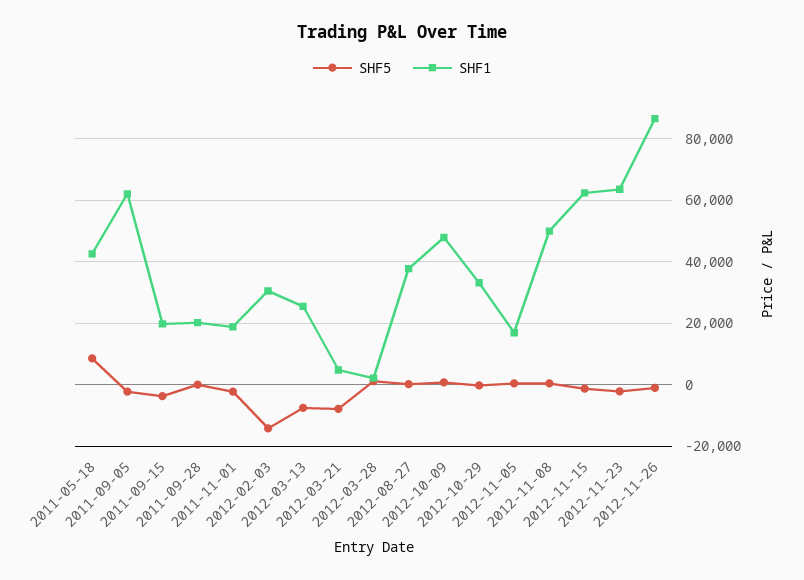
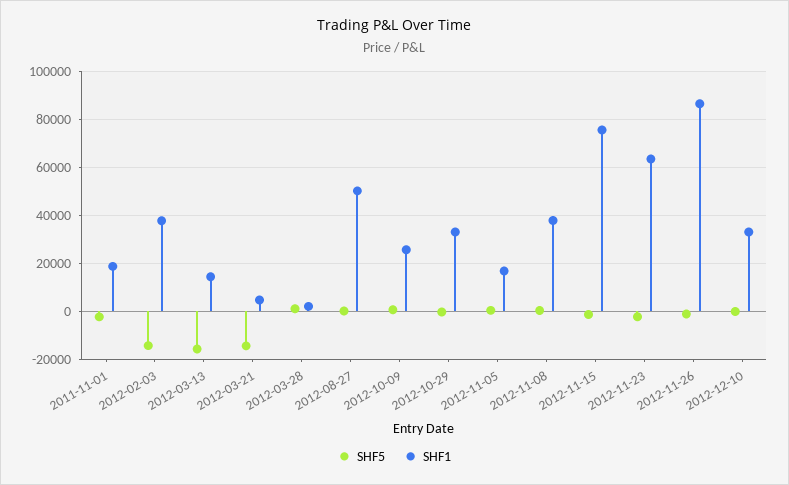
SHF5, 2011-05-18: 8000 -> none
SHF1, 2011-05-18: 42000 -> none
SHF5, 2011-09-05: -2000 -> none
SHF1, 2011-09-05: 62000 -> none
SHF5, 2011-09-15: -4000 -> none
SHF1, 2011-09-15: 20000 -> none
SHF5, 2011-09-28: 0 -> none
SHF1, 2011-09-28: 20000 -> none
SHF1, 2012-02-03: 30000 -> 37500
SHF5, 2012-03-13: -8000 -> -15000
SHF1, 2012-03-13: 26000 -> 15000
SHF5, 2012-03-21: -8000 -> -15000
SHF1, 2012-08-27: 38000 -> 50000
SHF1, 2012-10-09: 48000 -> 25000
SHF1, 2012-11-08: 50000 -> 37500
SHF1, 2012-11-15: 62000 -> 75000
SHF5, 2012-12-10: none -> 0
SHF1, 2012-12-10: none -> 32500

